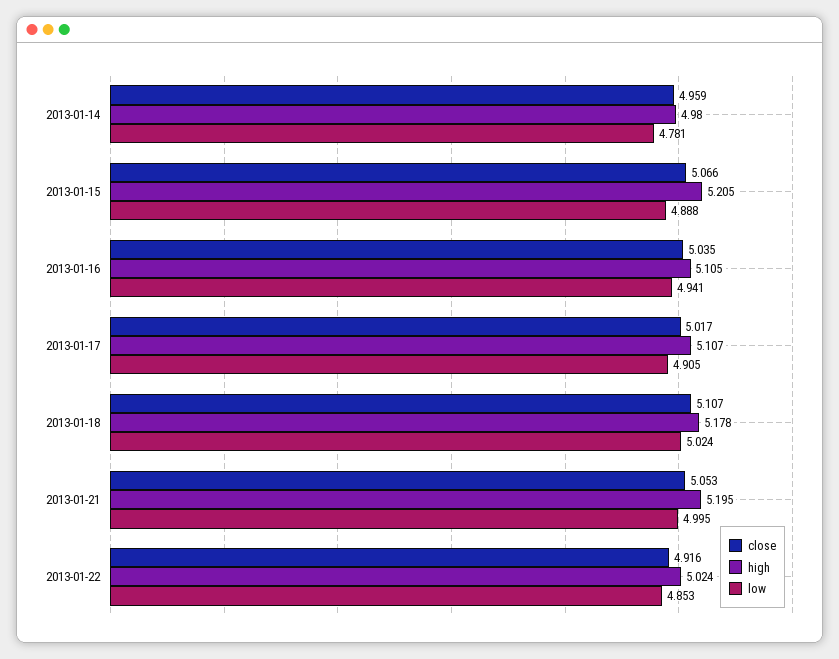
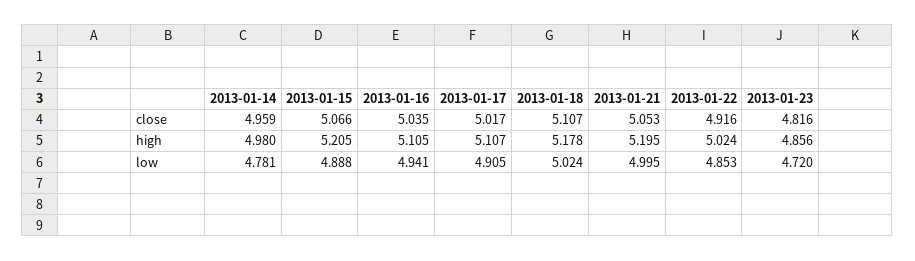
close, 2013-01-23: none -> 4.816
high, 2013-01-23: none -> 4.856
low, 2013-01-23: none -> 4.72

